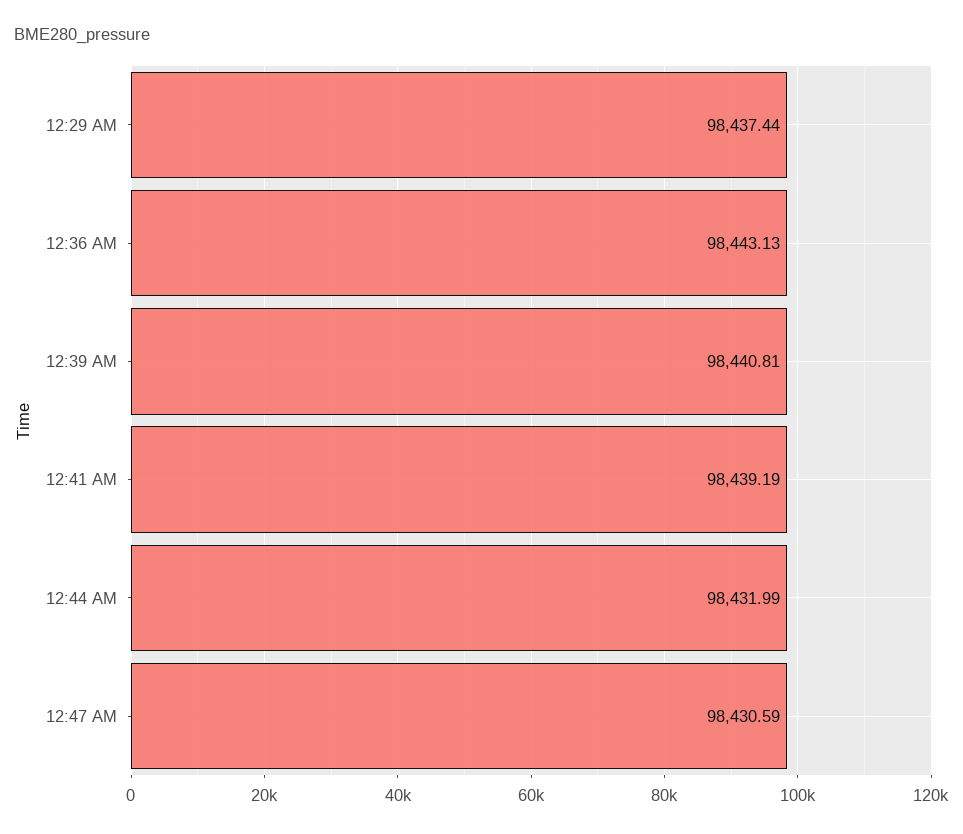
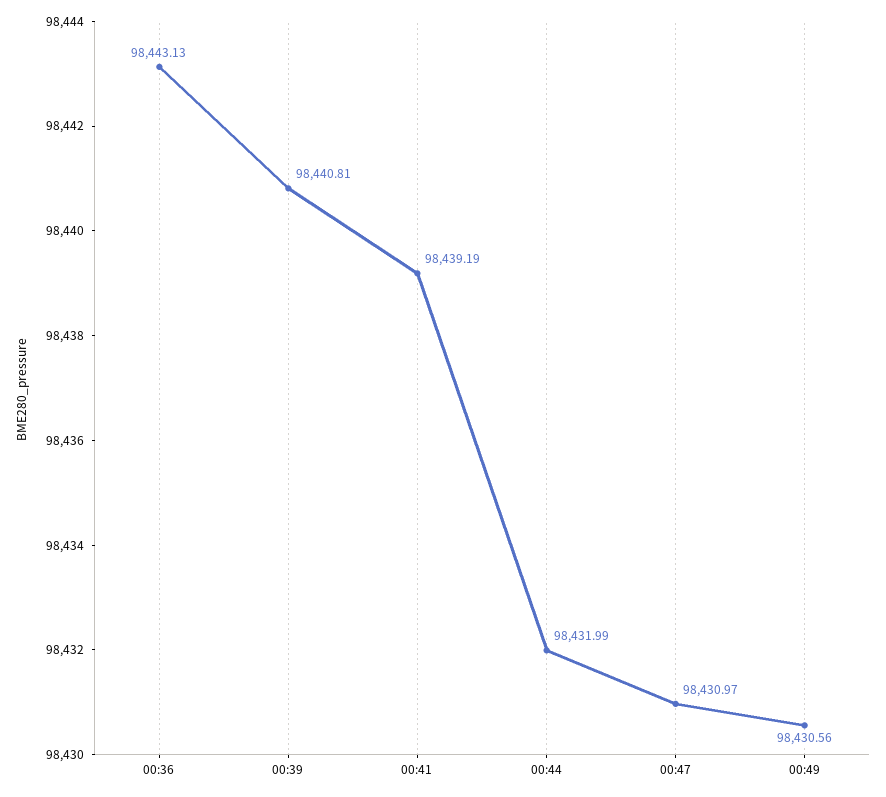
12:29 AM: 98437.44 -> none
12:47 AM: 98430.59 -> 98430.97
00:49: none -> 98430.56

